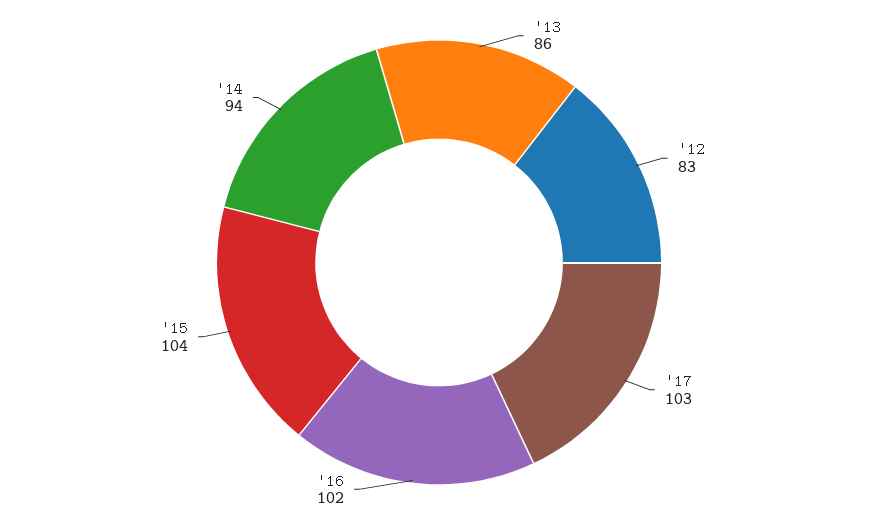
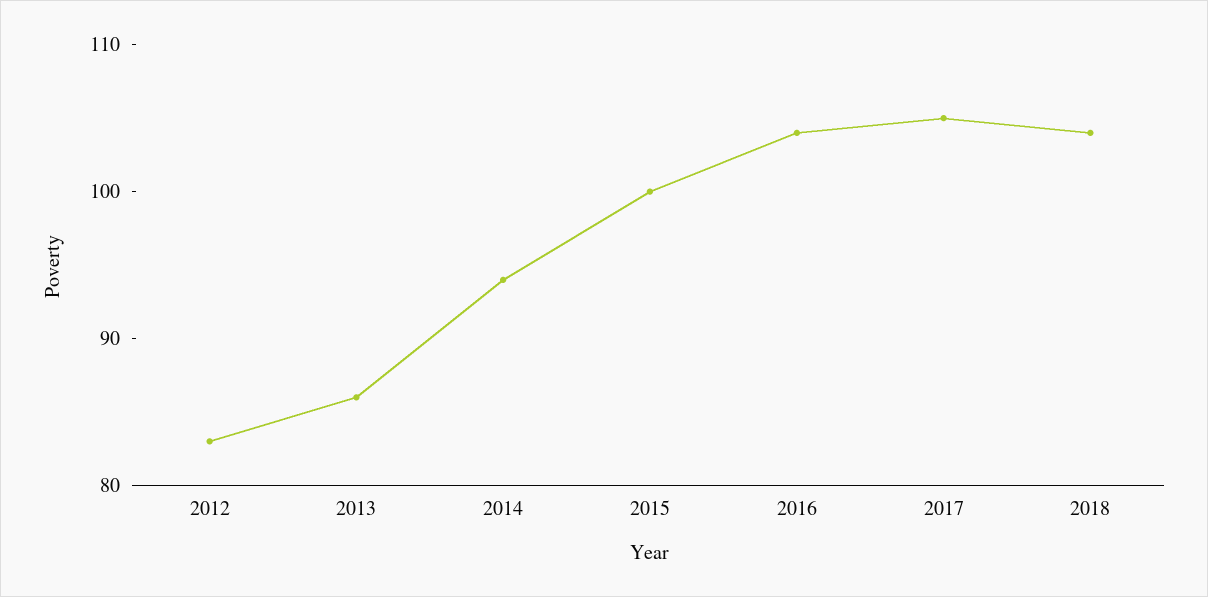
'17: 103 -> 105
'16: 102 -> 104
'15: 104 -> 100
2018: none -> 104

